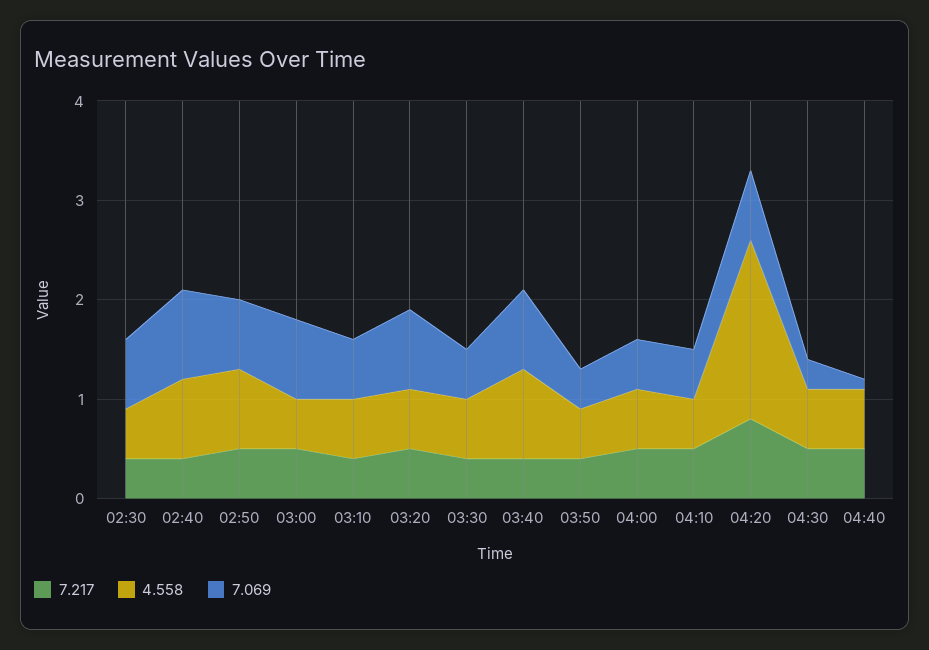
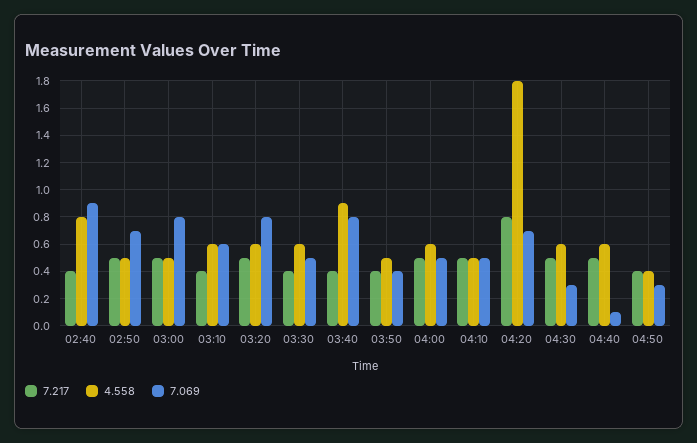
7.217, 02:30: 0.4 -> none
4.558, 02:30: 0.5 -> none
7.069, 02:30: 0.7 -> none
4.558, 02:50: 0.8 -> 0.5
7.217, 04:50: none -> 0.4
4.558, 04:50: none -> 0.4
7.069, 04:50: none -> 0.3

